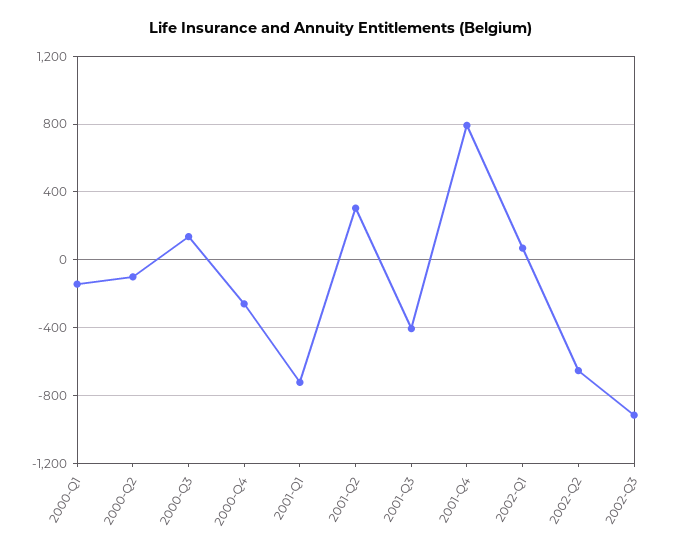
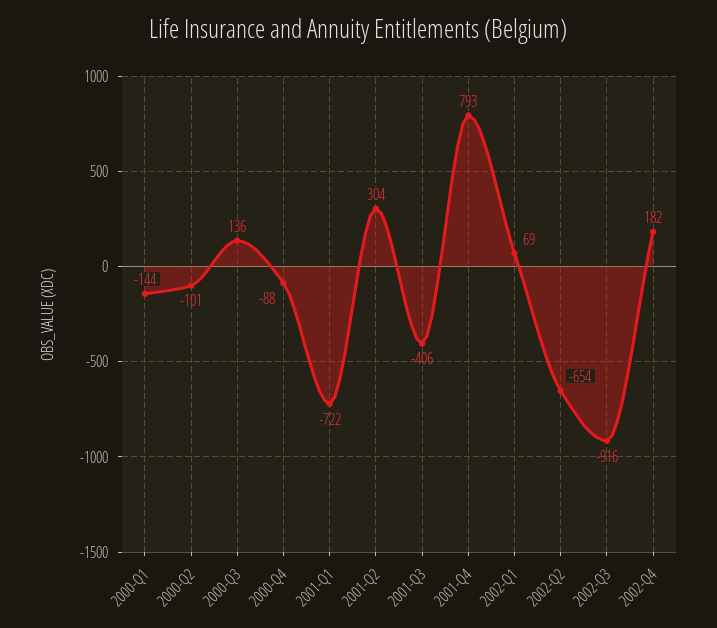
2000-Q4: -250 -> -88
2002-Q4: none -> 182

